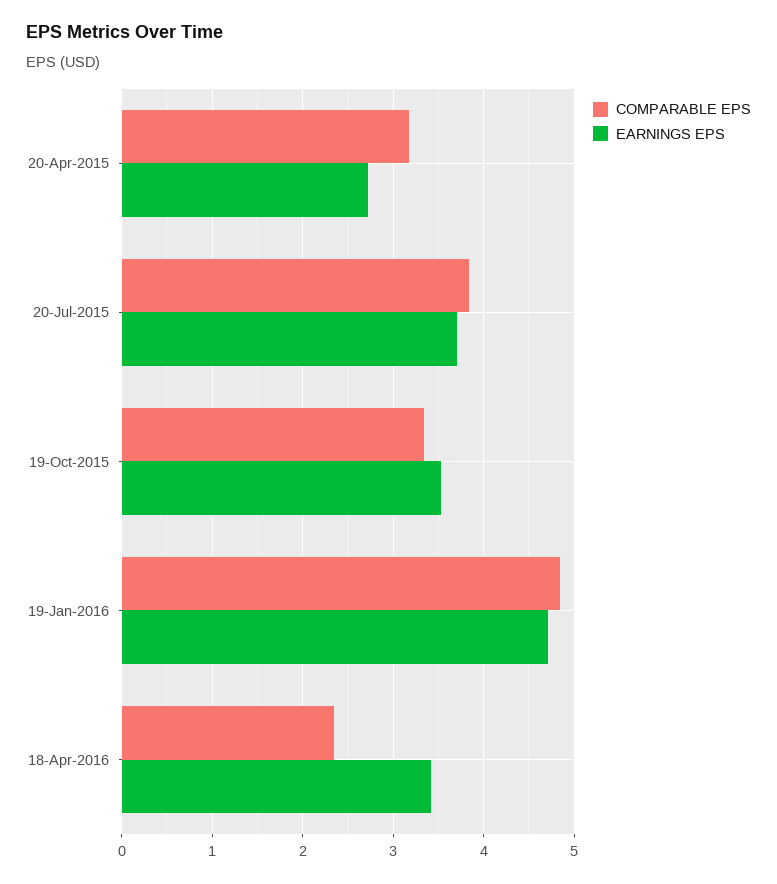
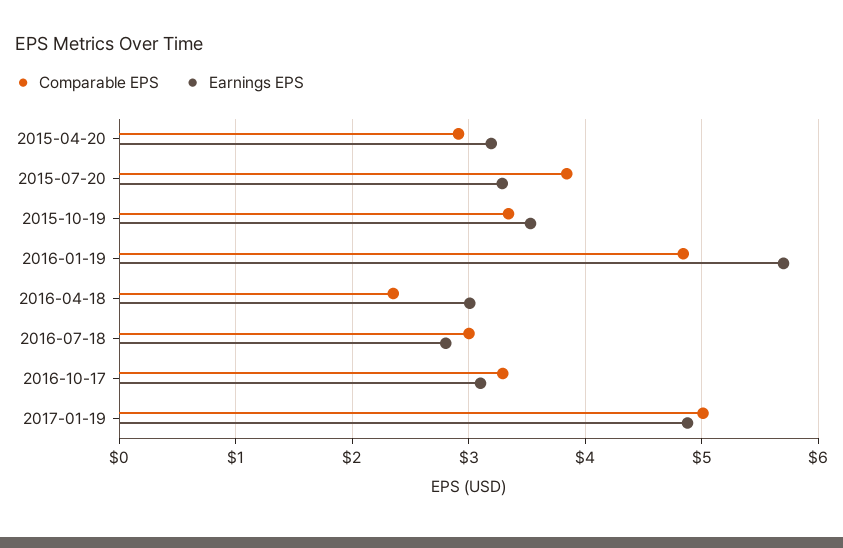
COMPARABLE EPS, 20-Apr-2015: 3.2 -> 2.9
EARNINGS EPS, 20-Apr-2015: 2.7 -> 3.2
EARNINGS EPS, 20-Jul-2015: 3.7 -> 3.3
EARNINGS EPS, 19-Jan-2016: 4.7 -> 5.7
EARNINGS EPS, 18-Apr-2016: 3.4 -> 3
COMPARABLE EPS, 2016-07-18: none -> 3
EARNINGS EPS, 2016-07-18: none -> 2.8
COMPARABLE EPS, 2016-10-17: none -> 3.3
EARNINGS EPS, 2016-10-17: none -> 3.1
COMPARABLE EPS, 2017-01-19: none -> 5
EARNINGS EPS, 2017-01-19: none -> 4.9

